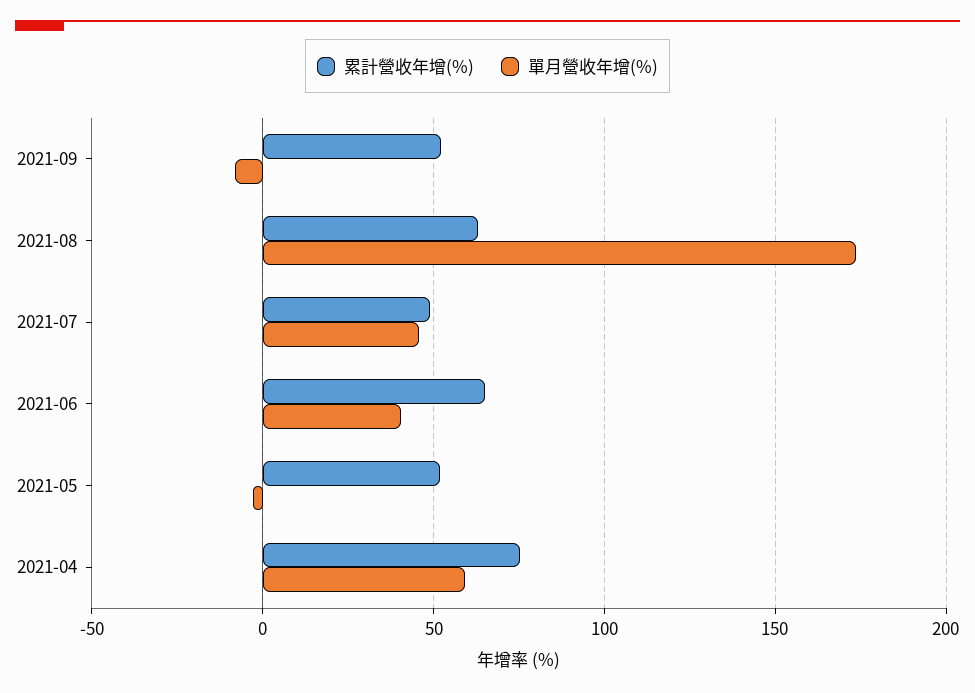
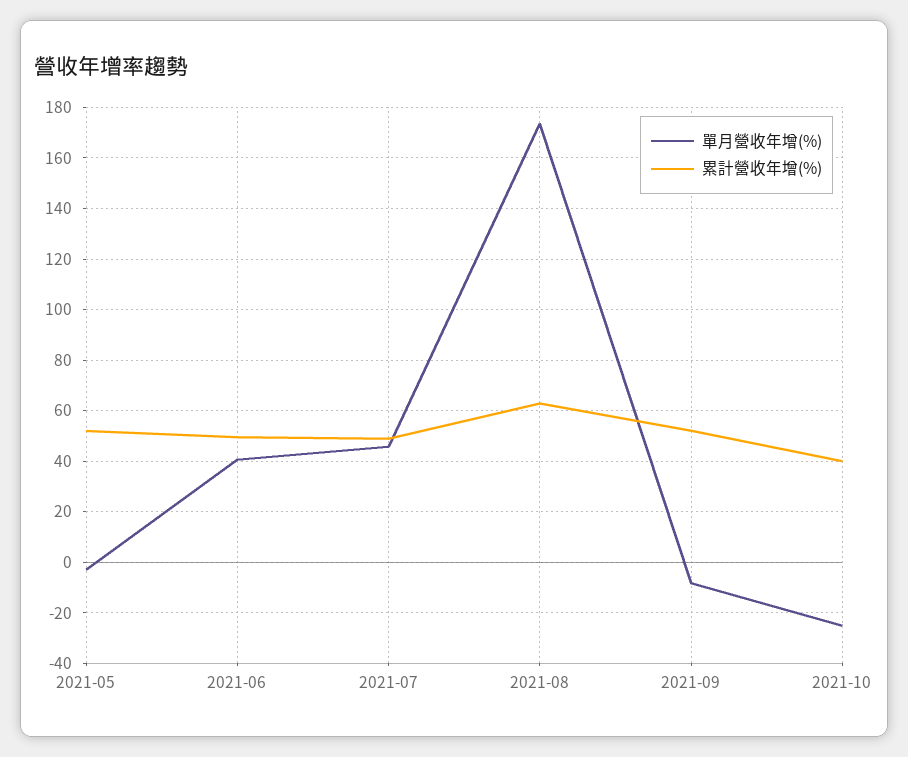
累計營收年增(%), 2021-06: 65 -> 50
累計營收年增(%), 2021-04: 75 -> none
單月營收年增(%), 2021-04: 60 -> none
單月營收年增(%), 2021-10: none -> -25
累計營收年增(%), 2021-10: none -> 40

